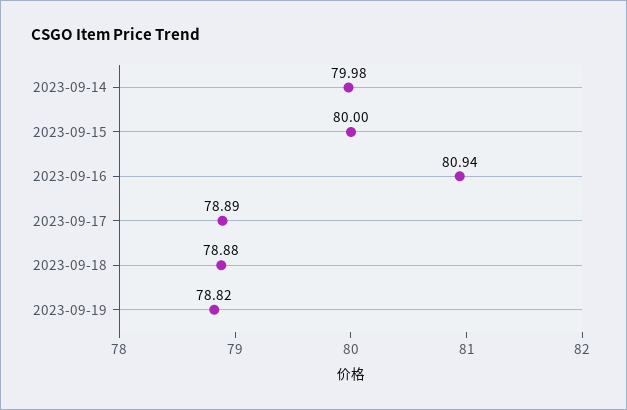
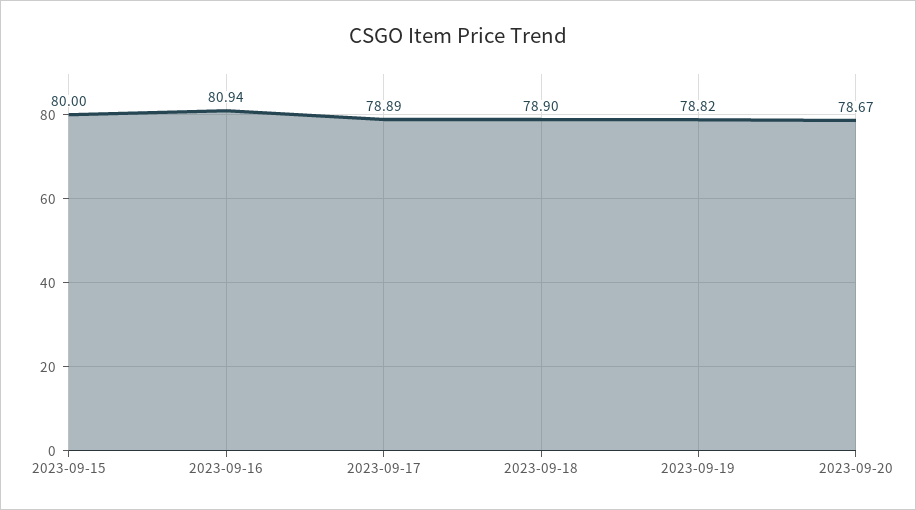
2023-09-14: 79.98 -> none
2023-09-18: 78.88 -> 78.9
2023-09-20: none -> 78.67

